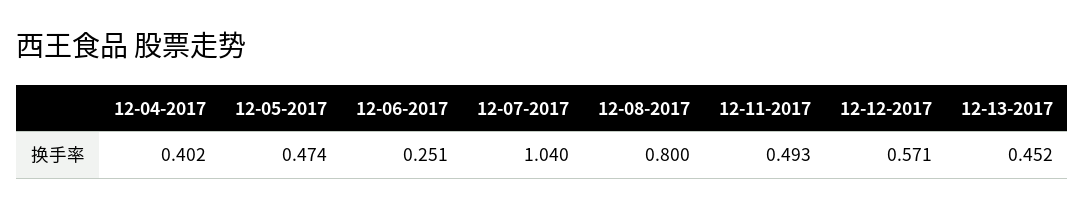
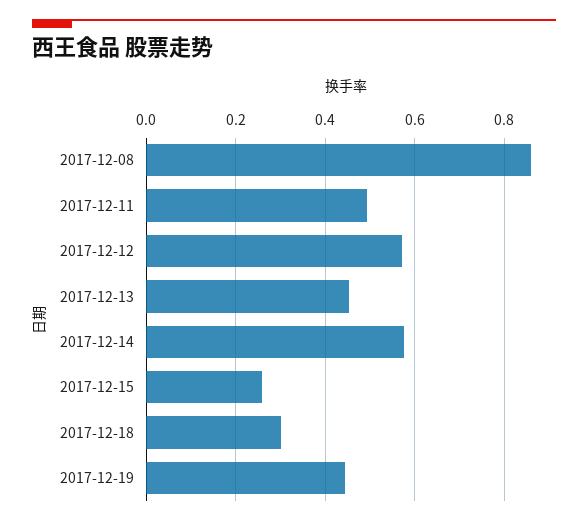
12-04-2017: 0.402 -> none
12-05-2017: 0.474 -> none
12-06-2017: 0.251 -> none
12-07-2017: 1.04 -> none
12-08-2017: 0.8 -> 0.86
2017-12-14: none -> 0.58
2017-12-15: none -> 0.26
2017-12-18: none -> 0.3
2017-12-19: none -> 0.44

